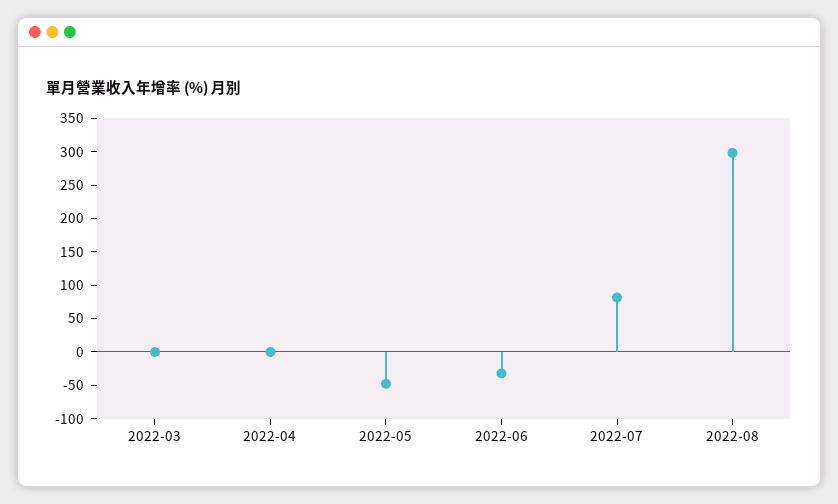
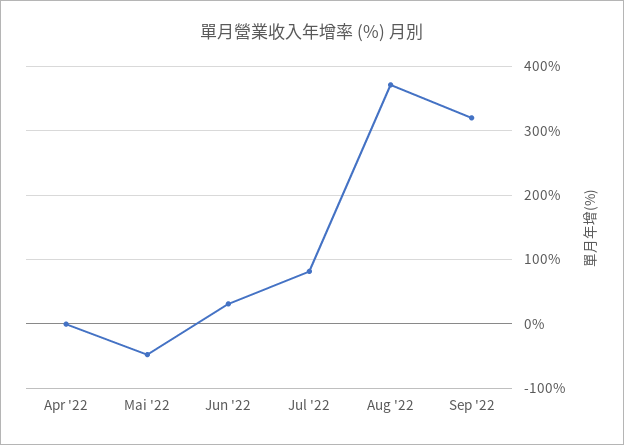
2022-03: 0 -> none
2022-06: -25 -> 30
2022-08: 300 -> 370
Sep '22: none -> 320

